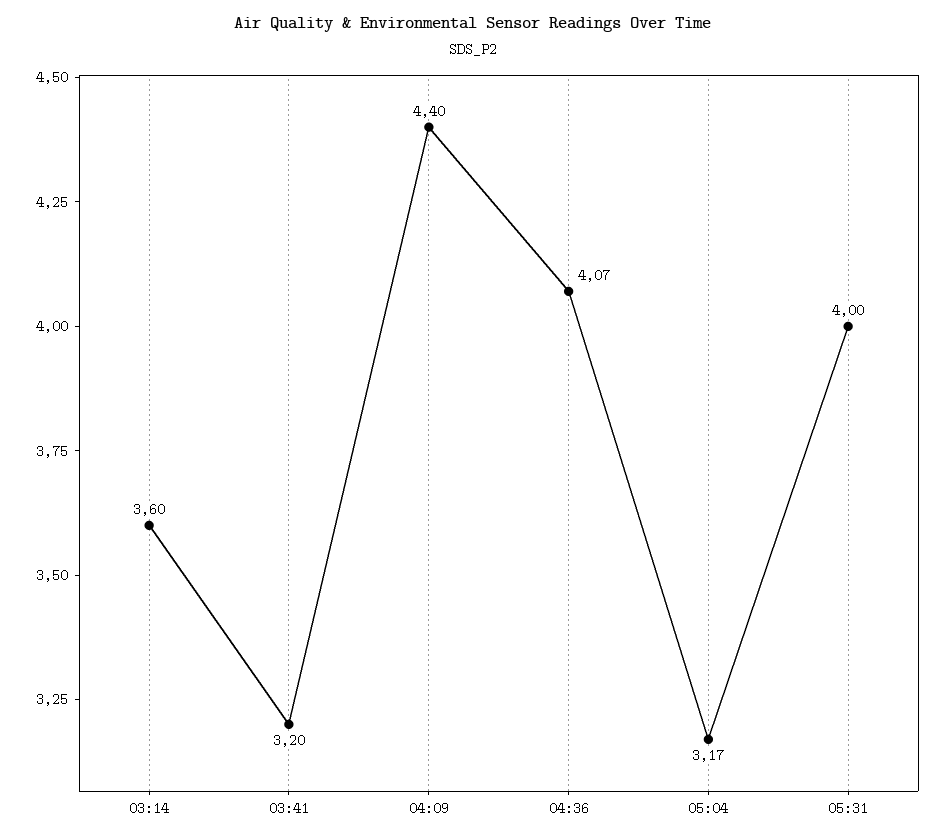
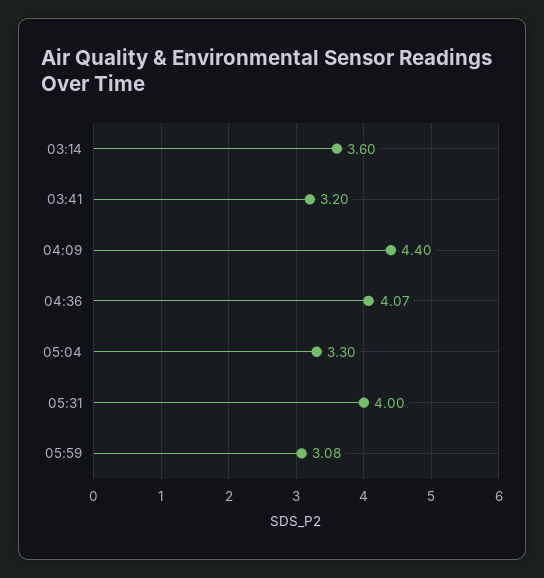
05:04: 3.17 -> 3.3
05:59: none -> 3.08

